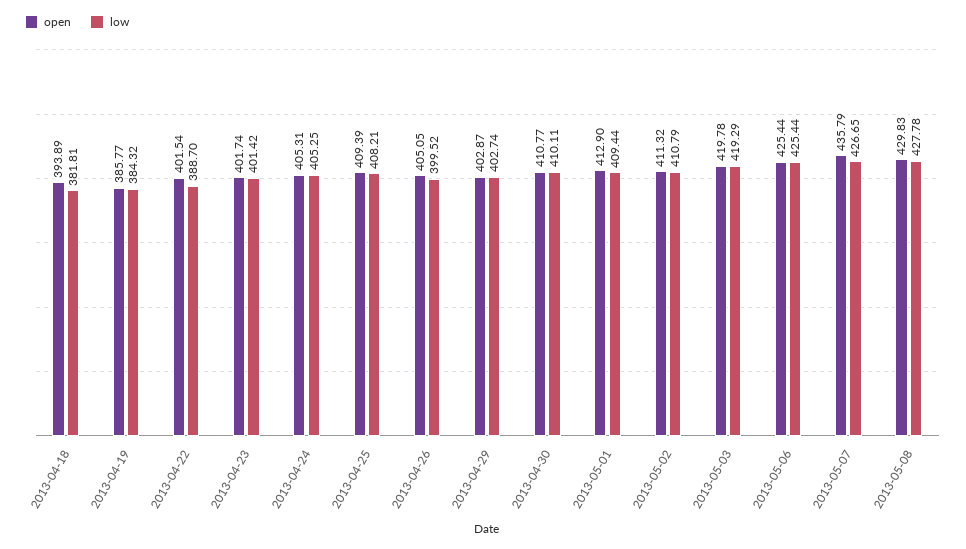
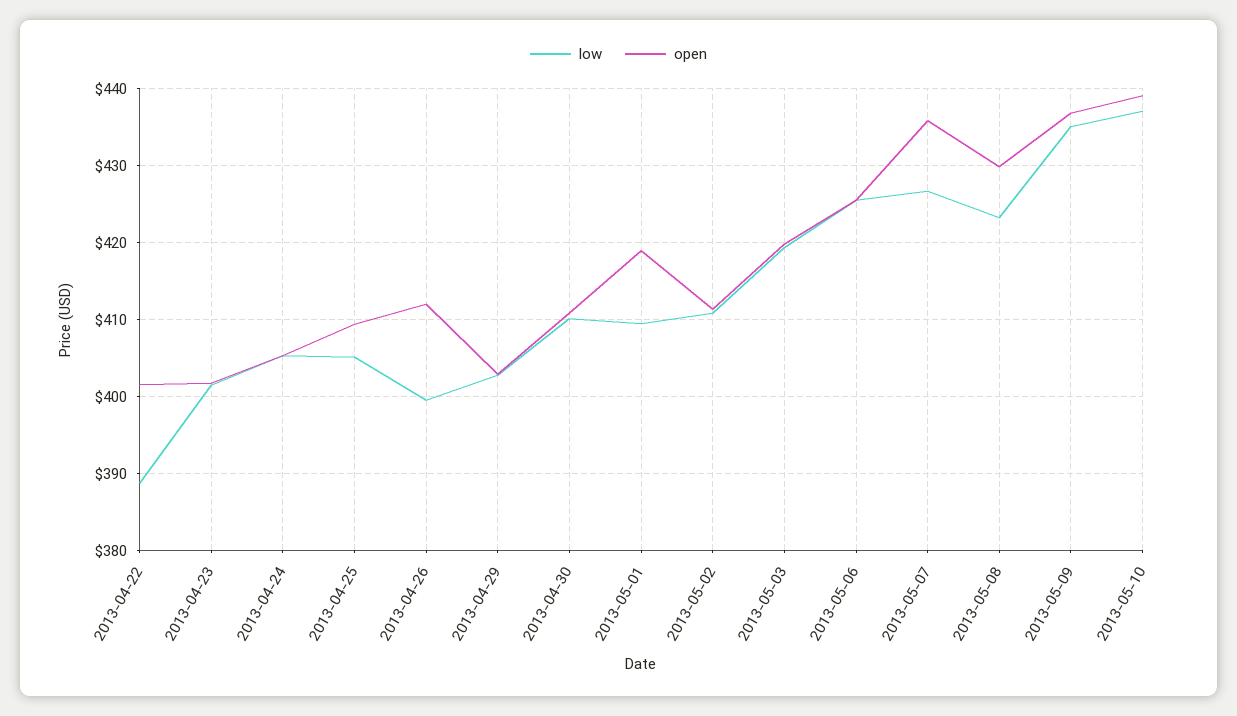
open, 2013-04-18: 393.89 -> none
low, 2013-04-18: 381.81 -> none
open, 2013-04-19: 385.77 -> none
low, 2013-04-19: 384.32 -> none
low, 2013-04-25: 408.21 -> 405
open, 2013-04-26: 405.05 -> 412
open, 2013-05-01: 412.9 -> 419
low, 2013-05-08: 427.78 -> 423
low, 2013-05-09: none -> 435
open, 2013-05-09: none -> 437
low, 2013-05-10: none -> 437
open, 2013-05-10: none -> 439

